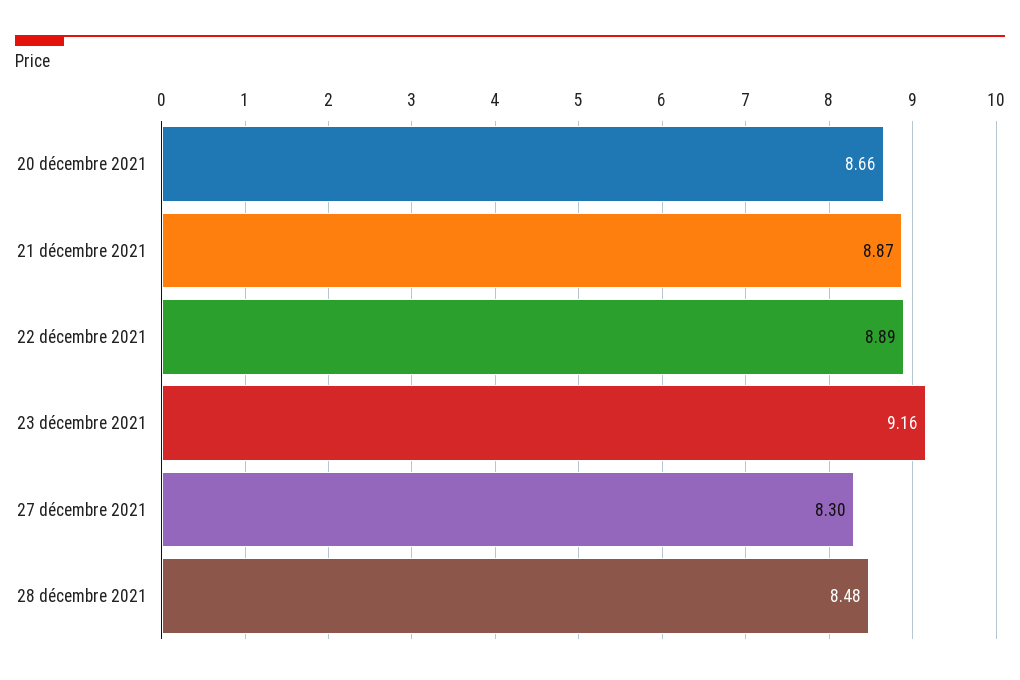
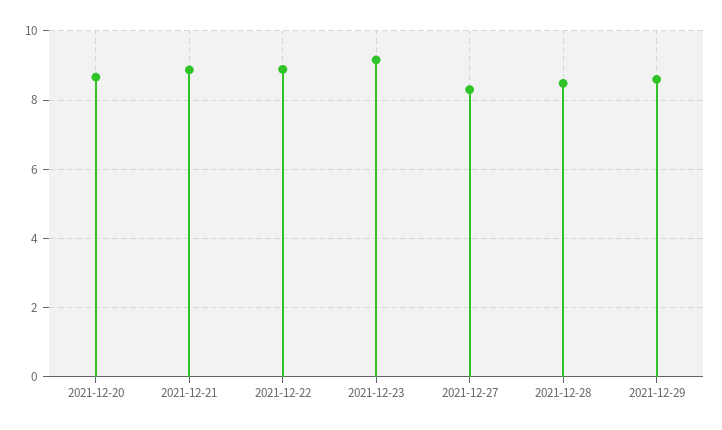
2021-12-29: none -> 8.6

